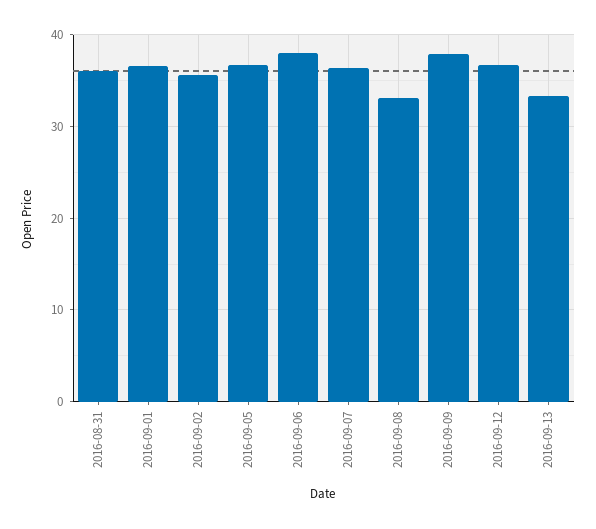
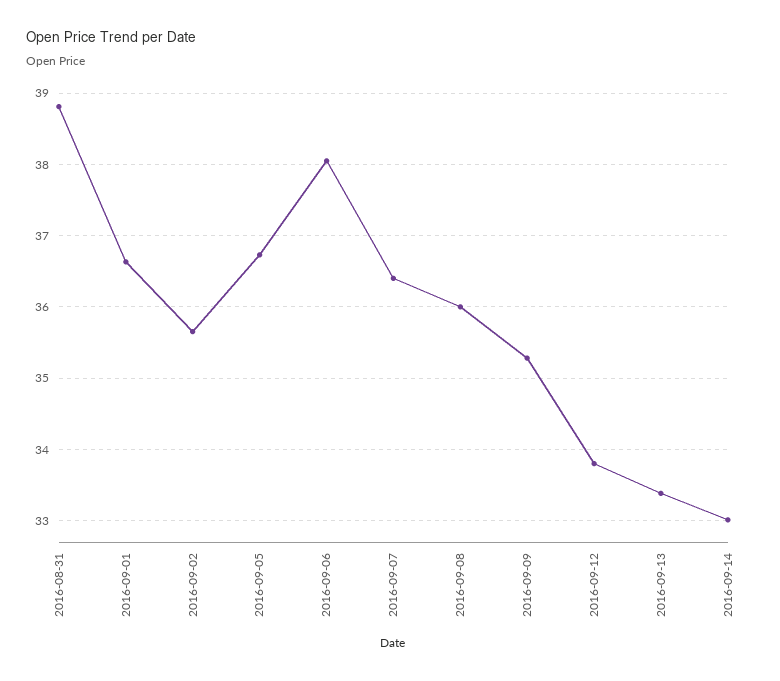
2016-08-31: 36 -> 38.8
2016-09-08: 33 -> 36
2016-09-09: 38 -> 35.3
2016-09-12: 37 -> 33.8
2016-09-14: none -> 33

